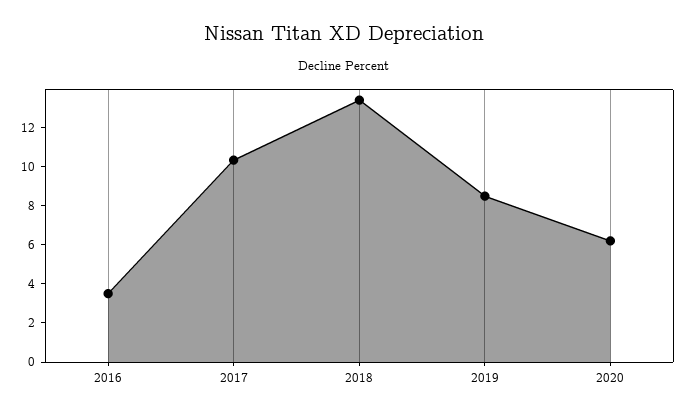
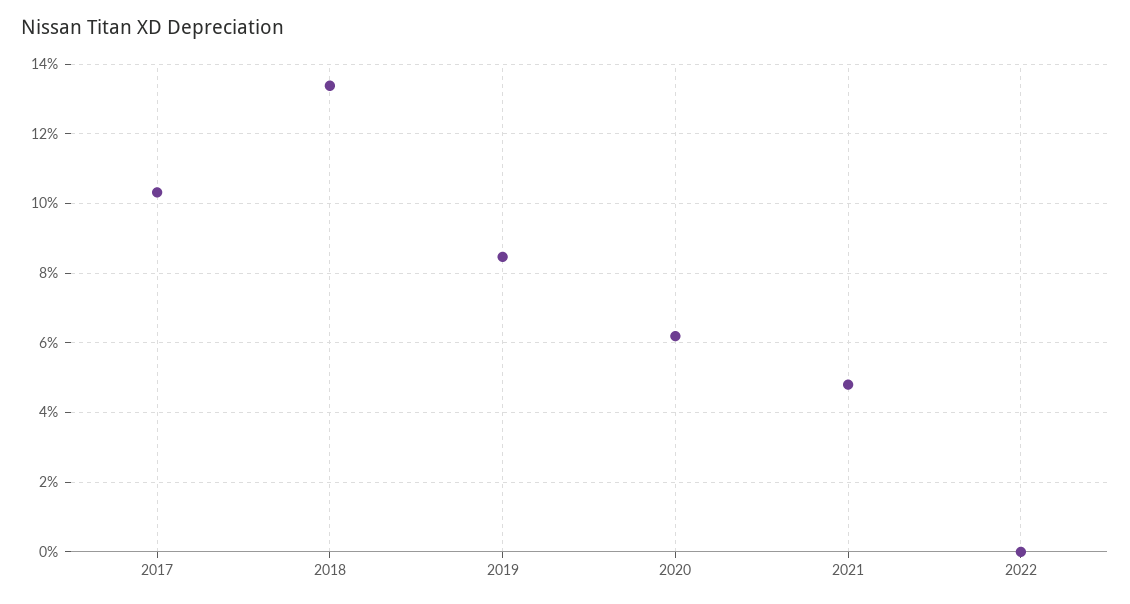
2016: 3.5 -> none
2021: none -> 4.8
2022: none -> 0

